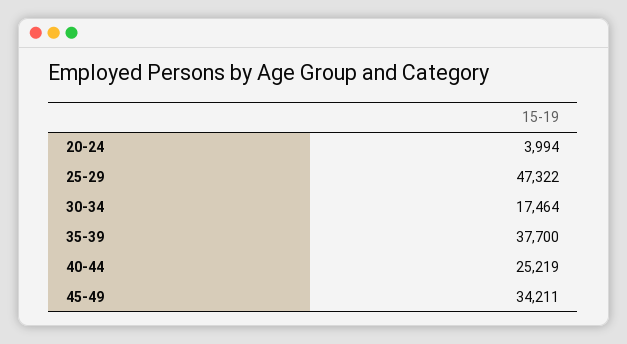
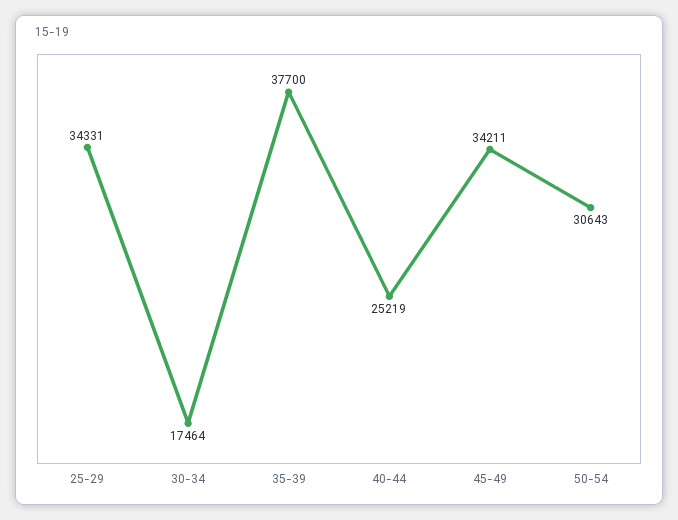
20-24: 3994 -> none
25-29: 47322 -> 34331
50-54: none -> 30643

